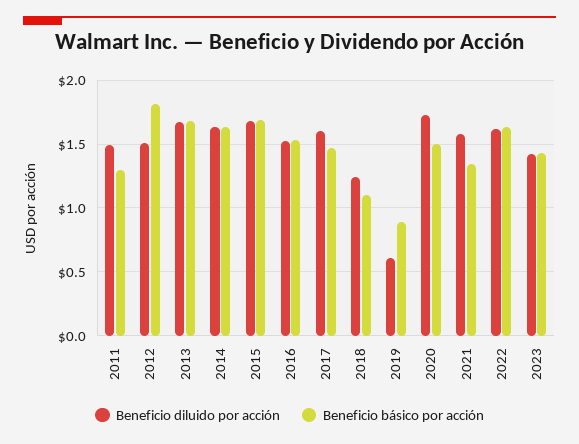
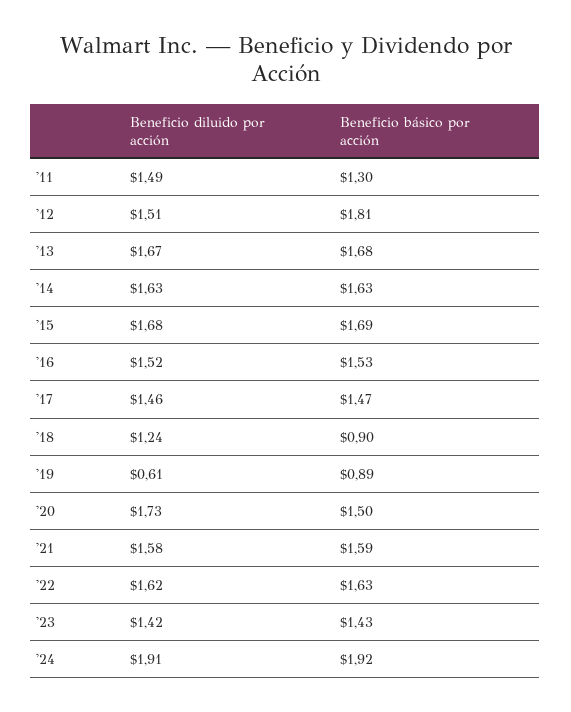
Beneficio diluido por acción, 2017: 1.6 -> 1.46
Beneficio básico por acción, 2018: 1.1 -> 0.9
Beneficio básico por acción, 2021: 1.35 -> 1.59
Beneficio diluido por acción, '24: none -> 1.91
Beneficio básico por acción, '24: none -> 1.92

